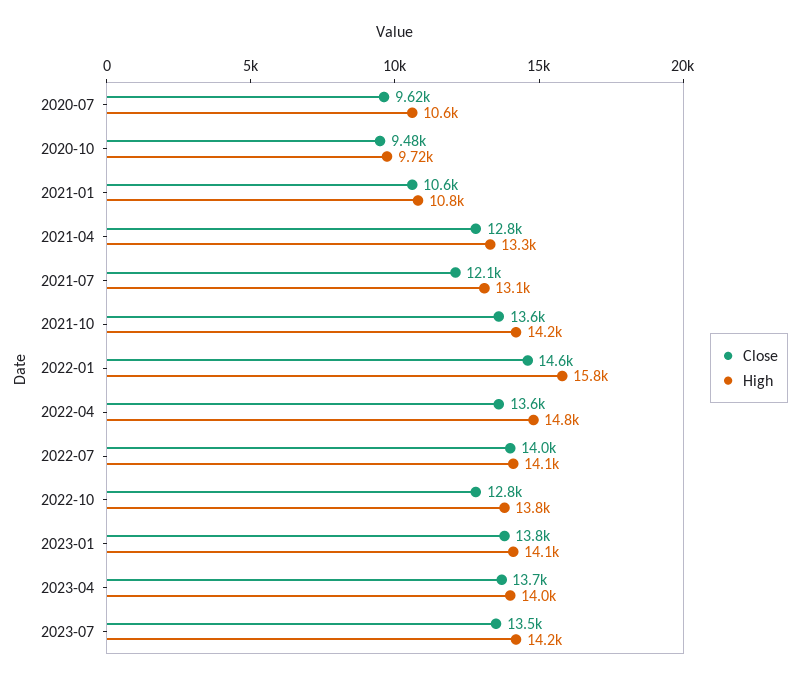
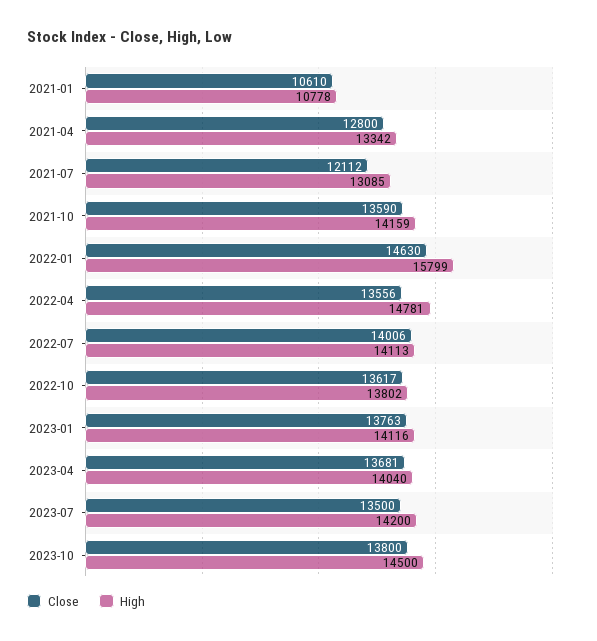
Close, 2020-07: 9620 -> none
High, 2020-07: 10600 -> none
Close, 2020-10: 9480 -> none
High, 2020-10: 9720 -> none
Close, 2022-10: 12800 -> 13617
Close, 2023-10: none -> 13800
High, 2023-10: none -> 14500

